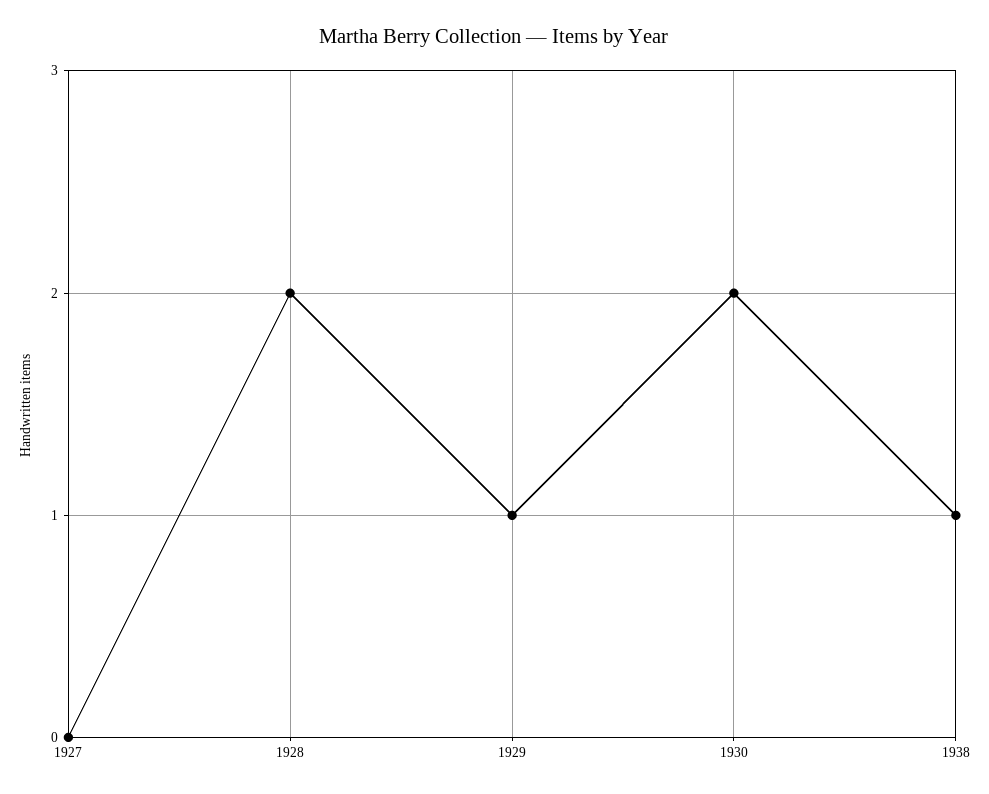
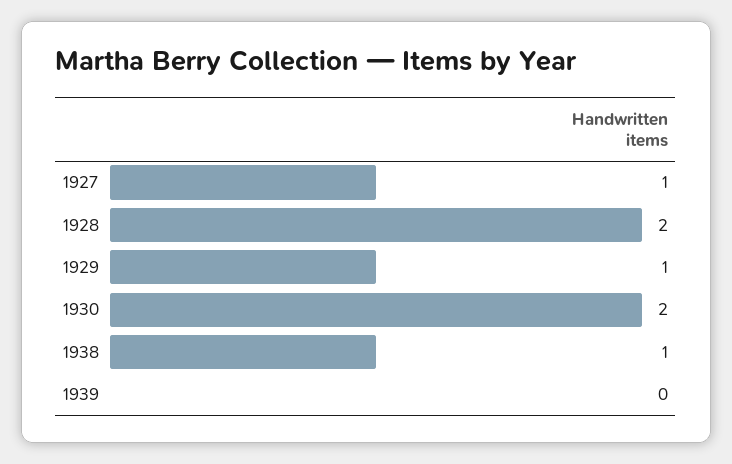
1927: 0 -> 1
1939: none -> 0

